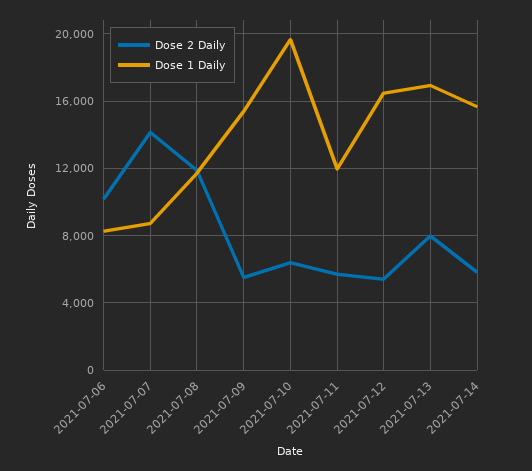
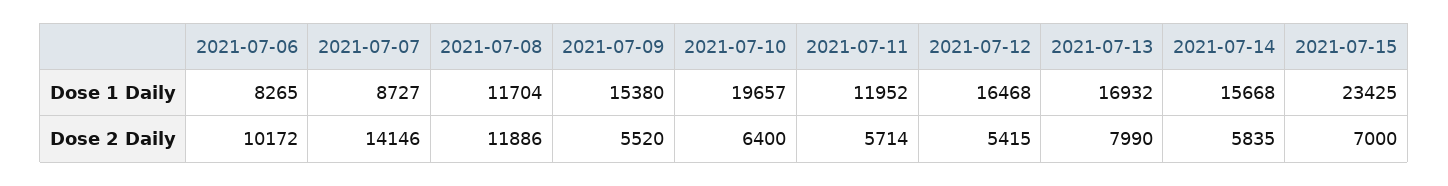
Dose 1 Daily, 2021-07-15: none -> 23425
Dose 2 Daily, 2021-07-15: none -> 7000

